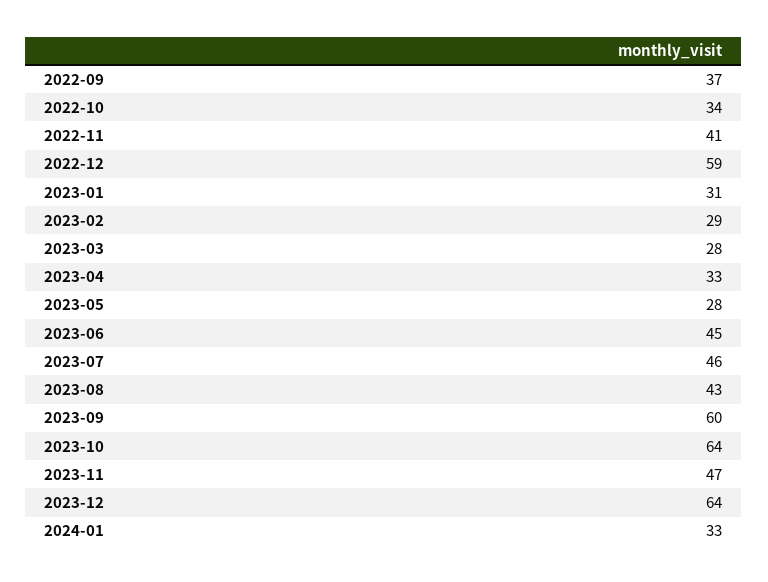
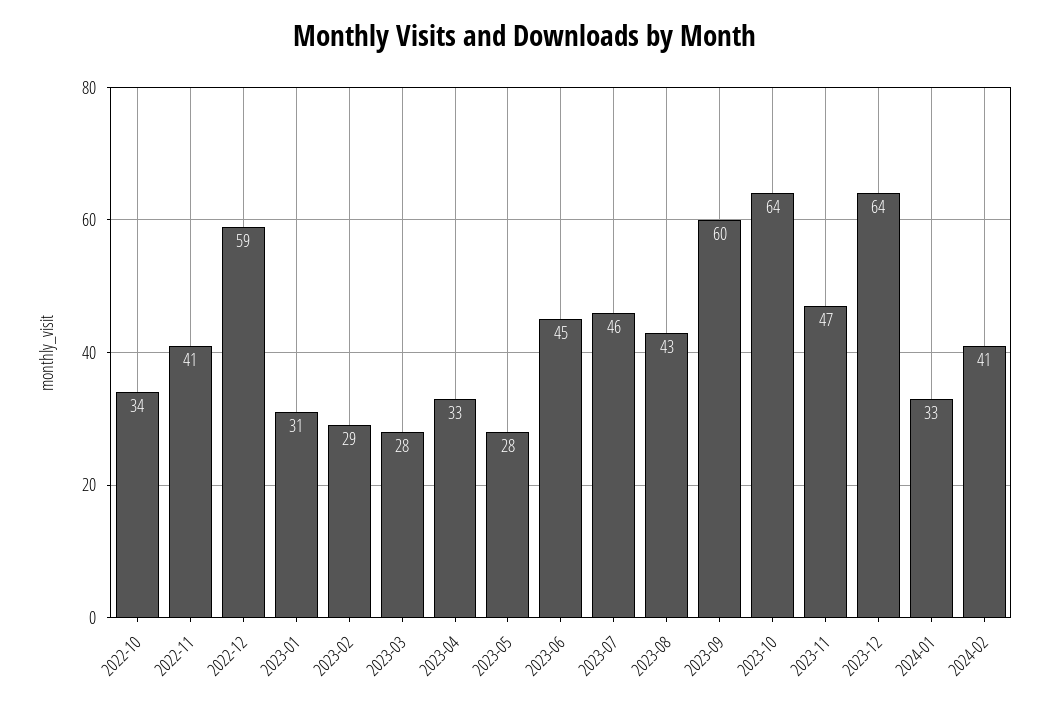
2022-09: 37 -> none
2024-02: none -> 41

